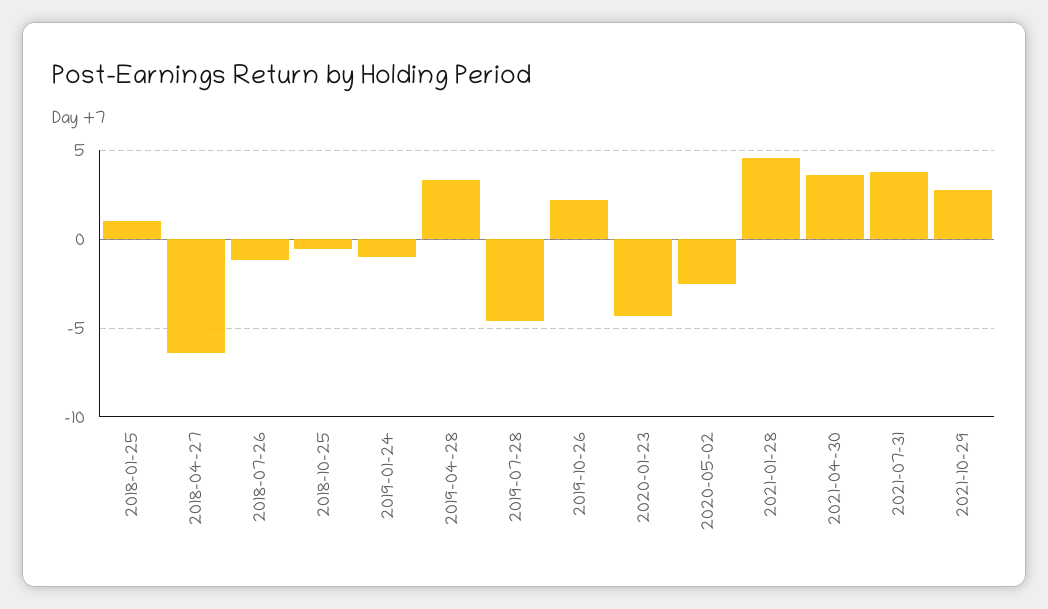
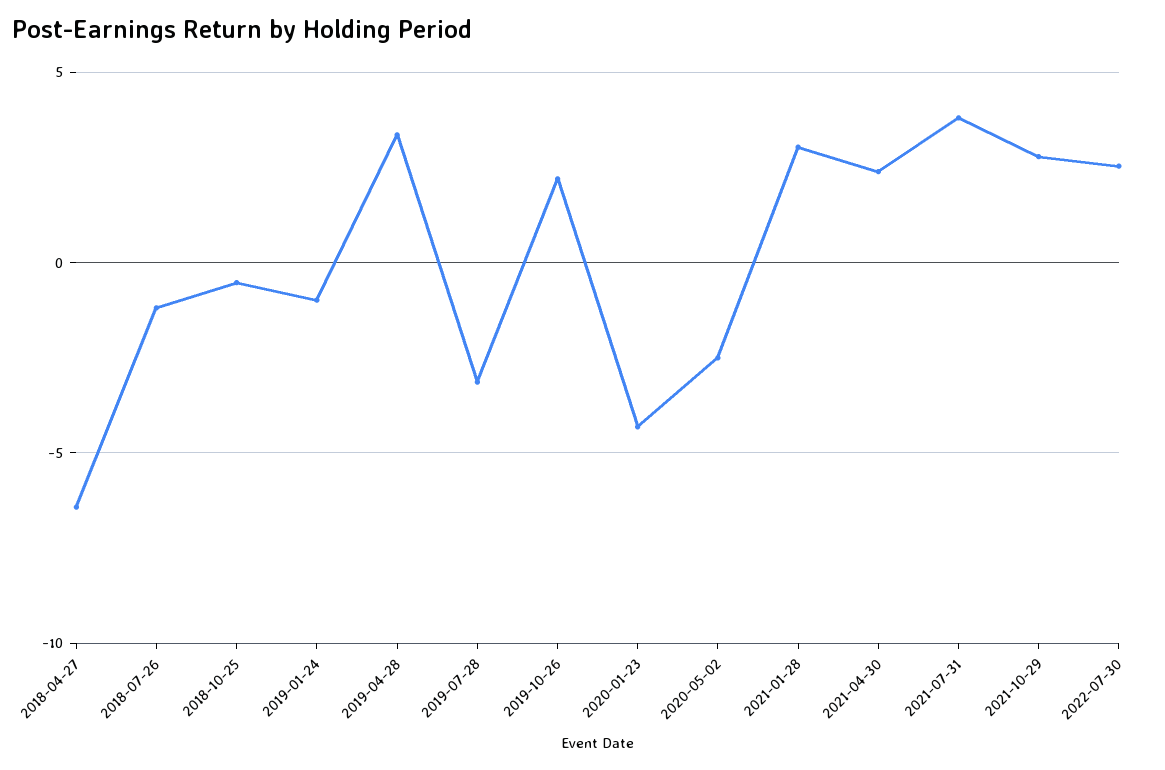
2018-01-25: 1 -> none
2019-07-28: -4.5 -> -3
2021-01-28: 4.5 -> 3
2021-04-30: 3.5 -> 2.5
2022-07-30: none -> 2.5

